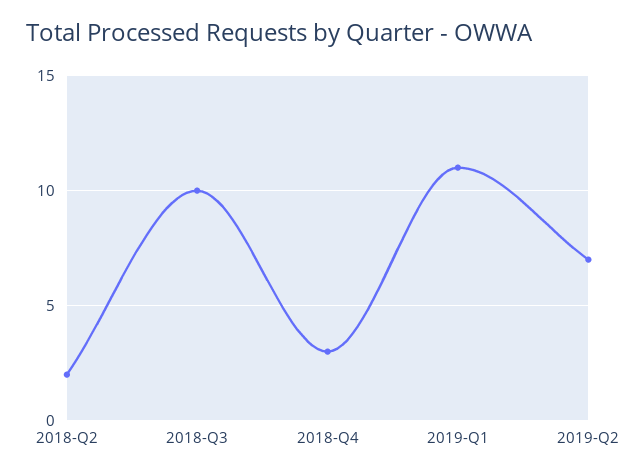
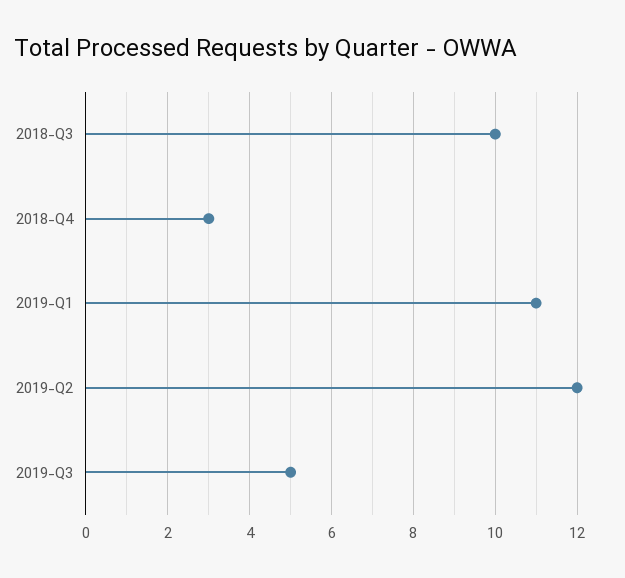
2018-Q2: 2 -> none
2019-Q2: 7 -> 12
2019-Q3: none -> 5

